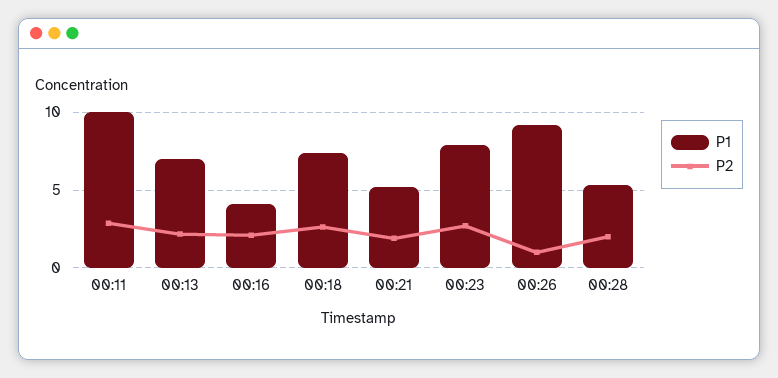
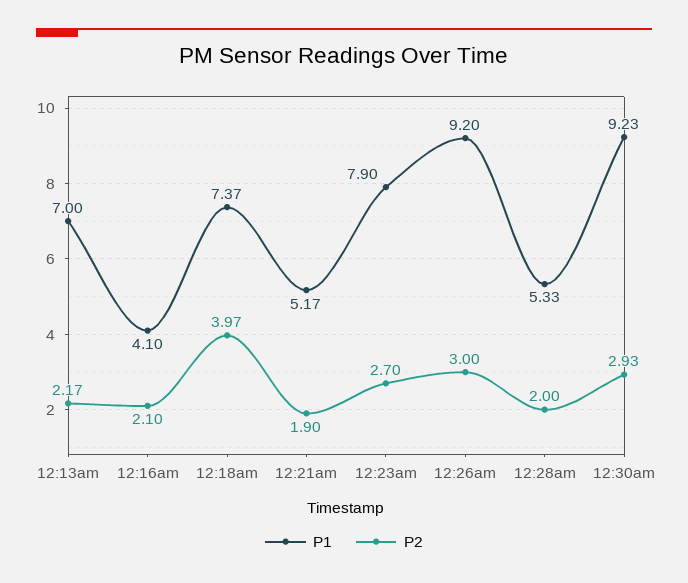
P1, 00:11: 10 -> none
P2, 00:11: 3 -> none
P2, 00:18: 2.5 -> 3.97
P2, 00:26: 1 -> 3
P1, 12:30am: none -> 9.23
P2, 12:30am: none -> 2.93

